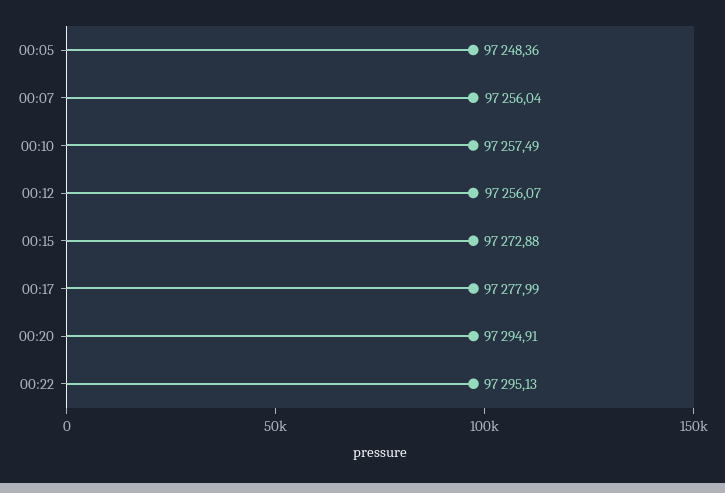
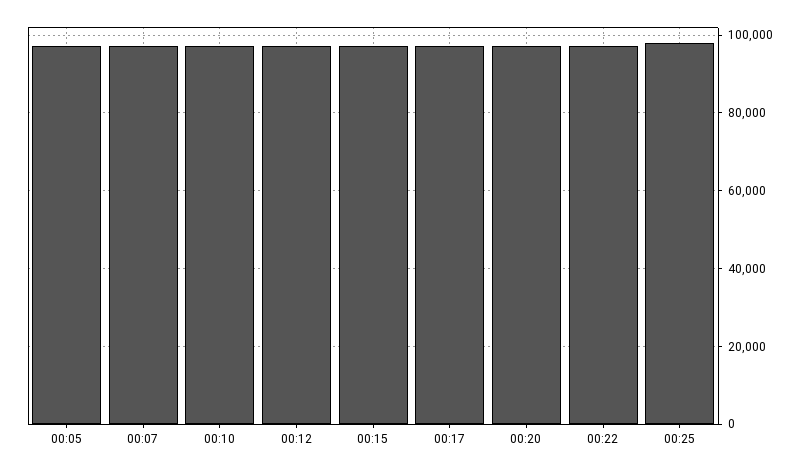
00:25: none -> 98000

